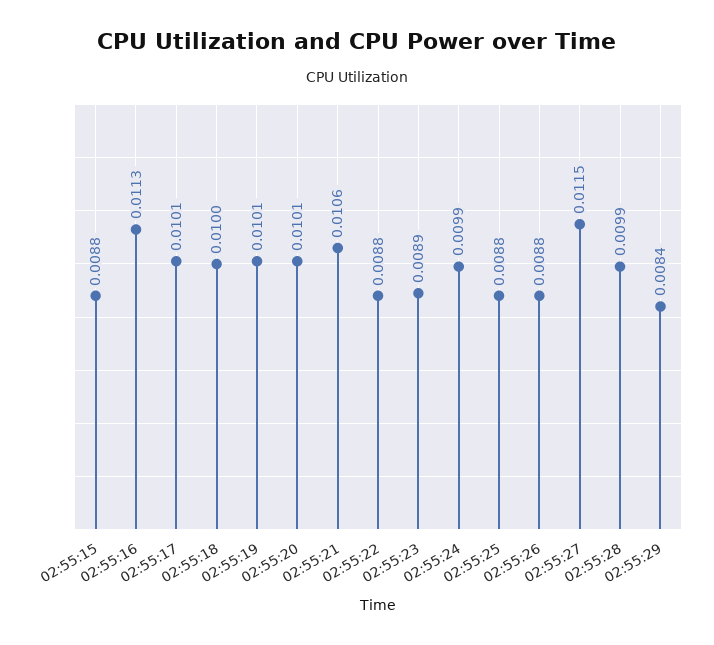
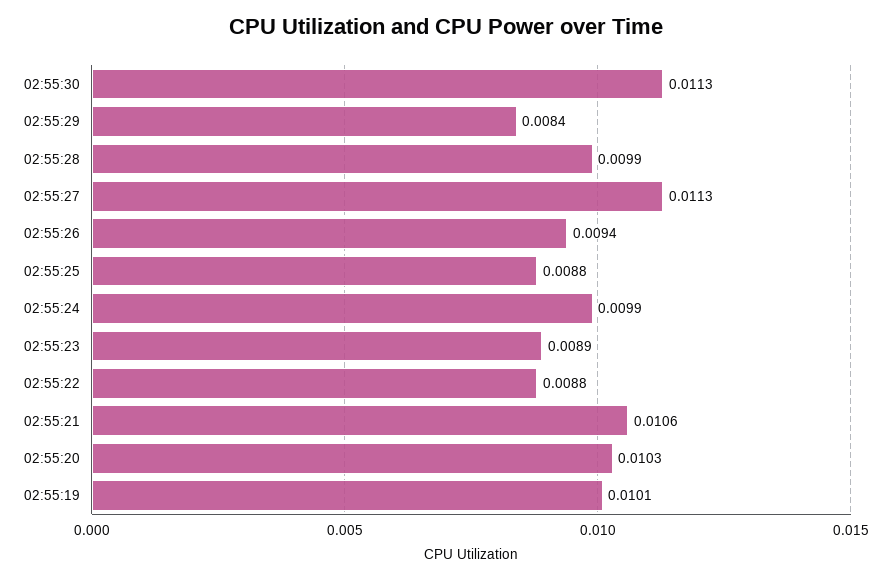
02:55:15: 0.0088 -> none
02:55:16: 0.0113 -> none
02:55:17: 0.0101 -> none
02:55:18: 0.01 -> none
02:55:20: 0.0101 -> 0.0103
02:55:26: 0.0088 -> 0.0094
02:55:27: 0.0115 -> 0.0113
02:55:30: none -> 0.0113

